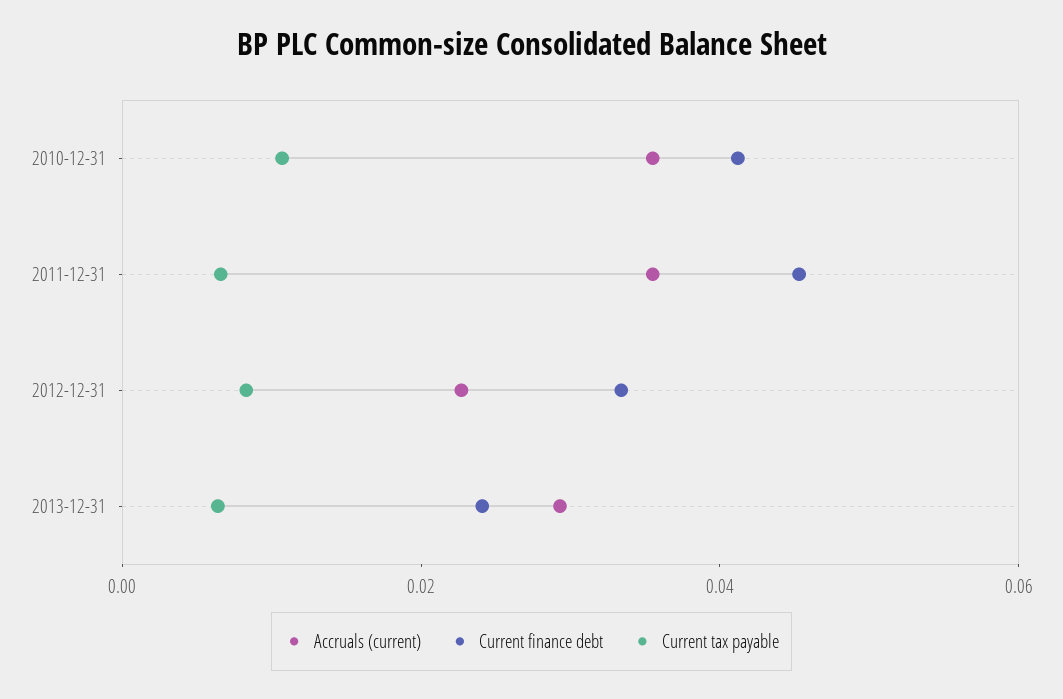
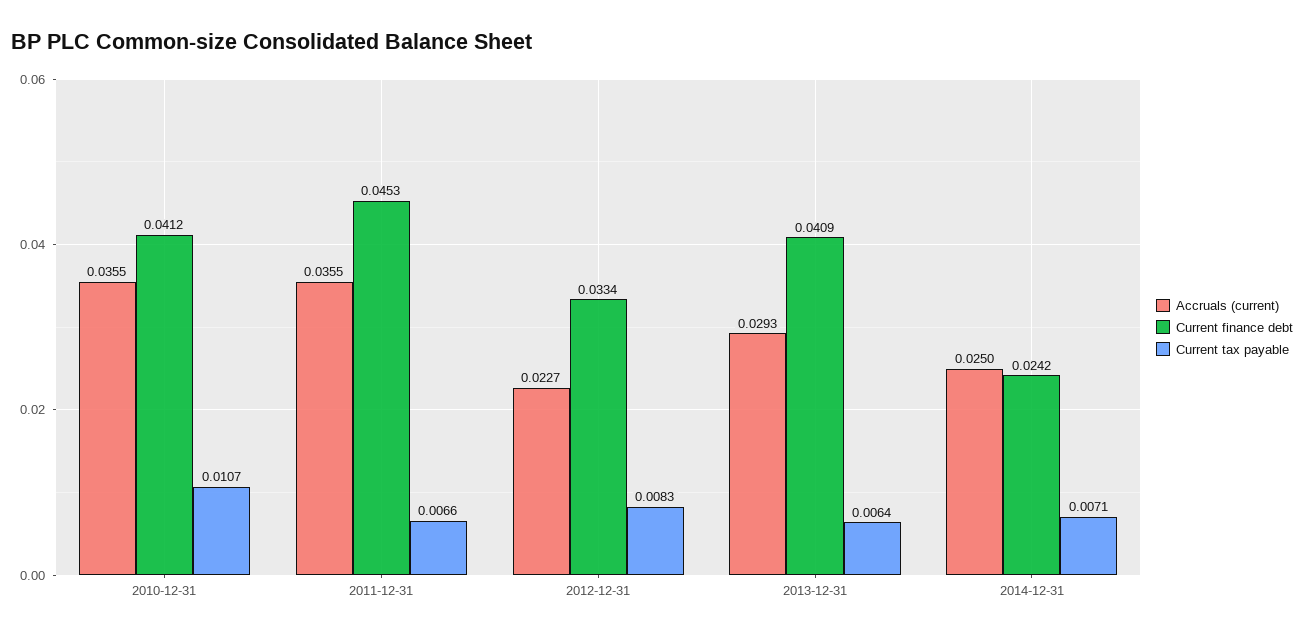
Current finance debt, 2013-12-31: 0.025 -> 0.0409
Accruals (current), 2014-12-31: none -> 0.025
Current finance debt, 2014-12-31: none -> 0.0242
Current tax payable, 2014-12-31: none -> 0.0071

